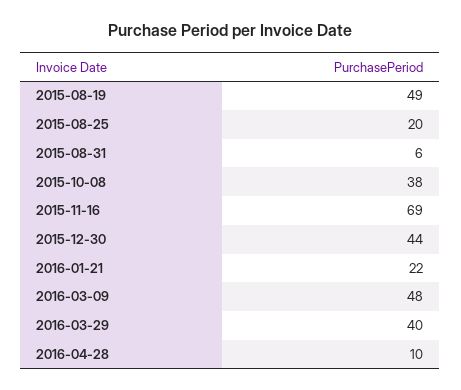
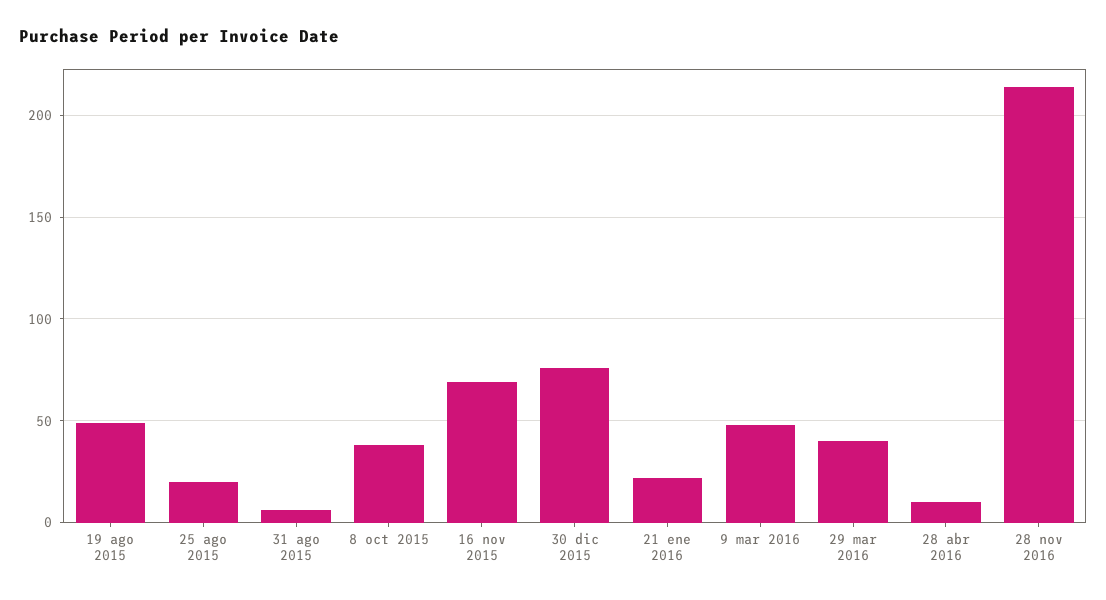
2015-12-30: 44 -> 75
28 nov 2016: none -> 215

